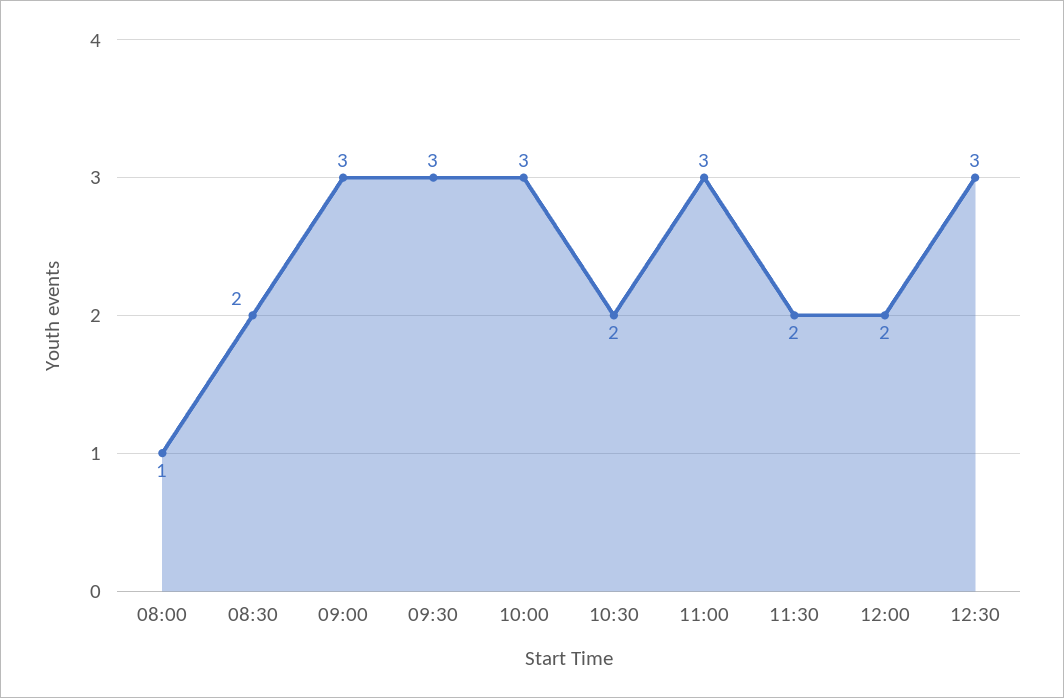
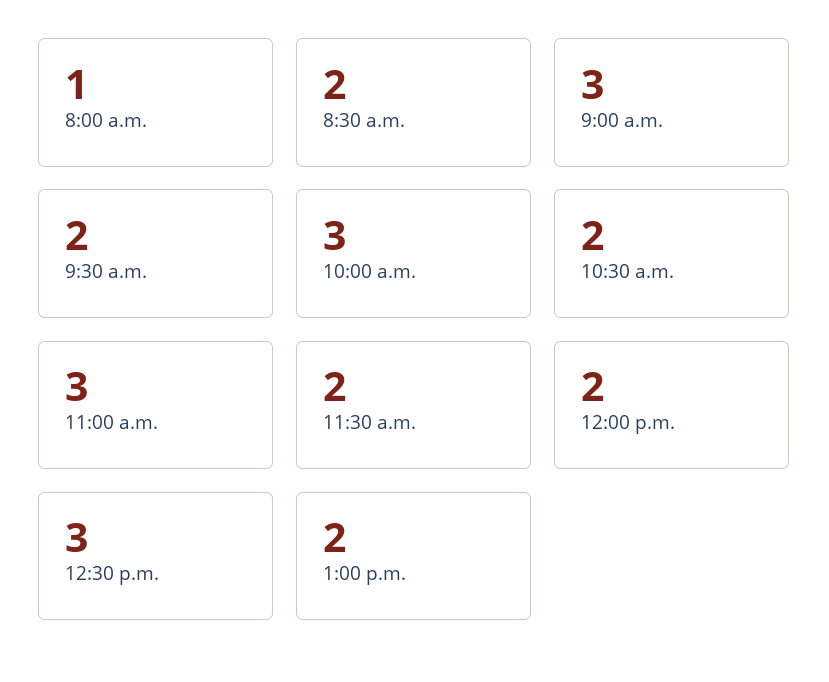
09:30: 3 -> 2
1:00 p.m.: none -> 2

